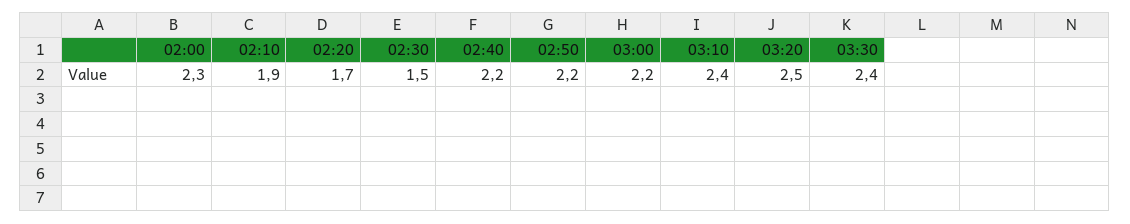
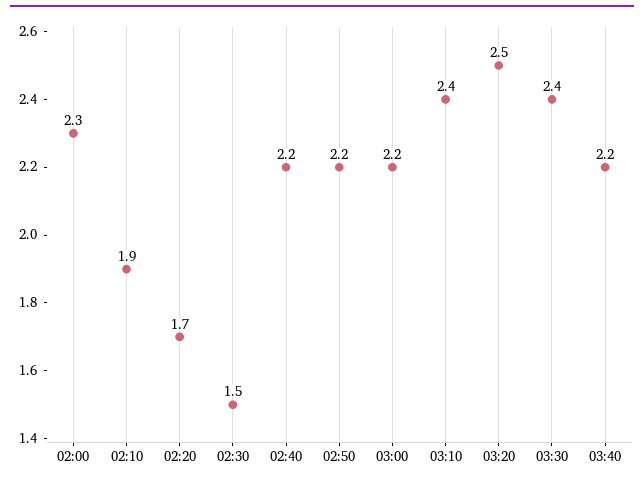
03:40: none -> 2.2

